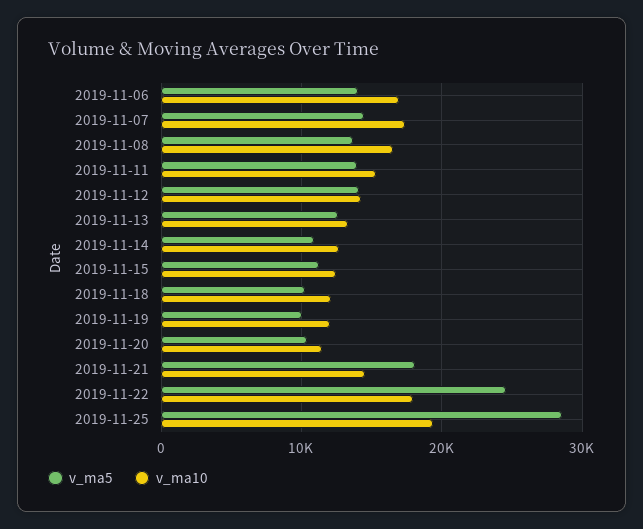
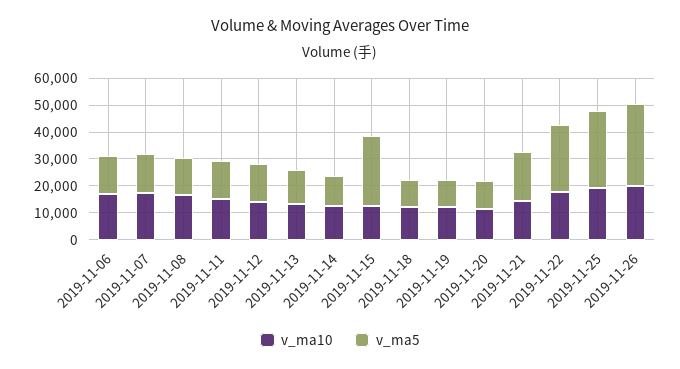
v_ma5, 2019-11-15: 11000 -> 25000
v_ma10, 2019-11-26: none -> 20000
v_ma5, 2019-11-26: none -> 30000

